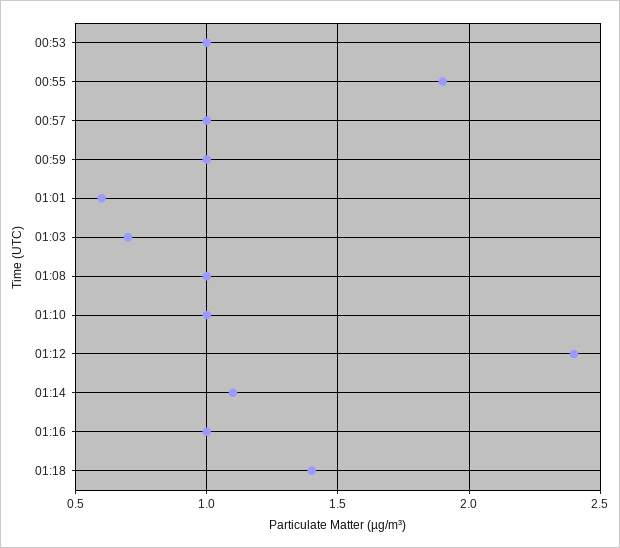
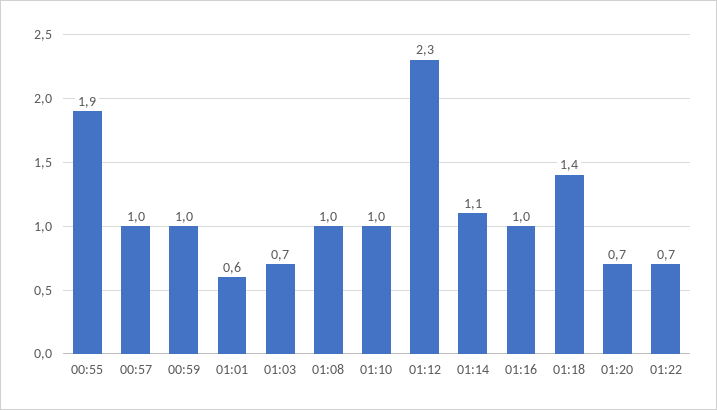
00:53: 1 -> none
01:12: 2.4 -> 2.3
01:20: none -> 0.7
01:22: none -> 0.7

